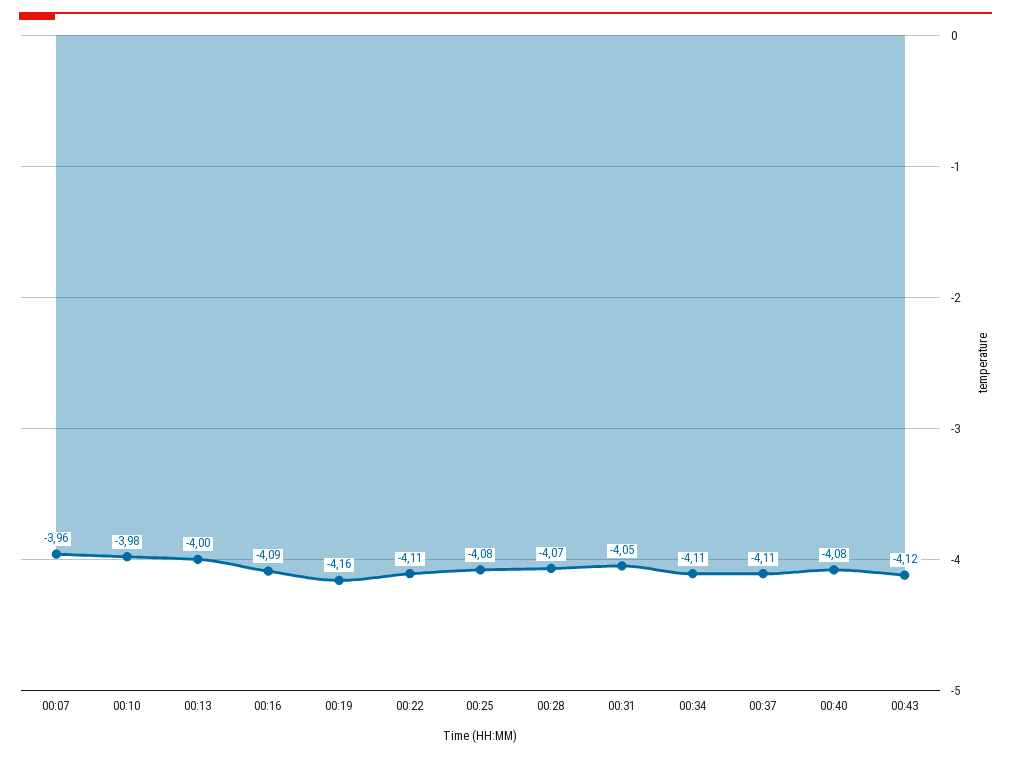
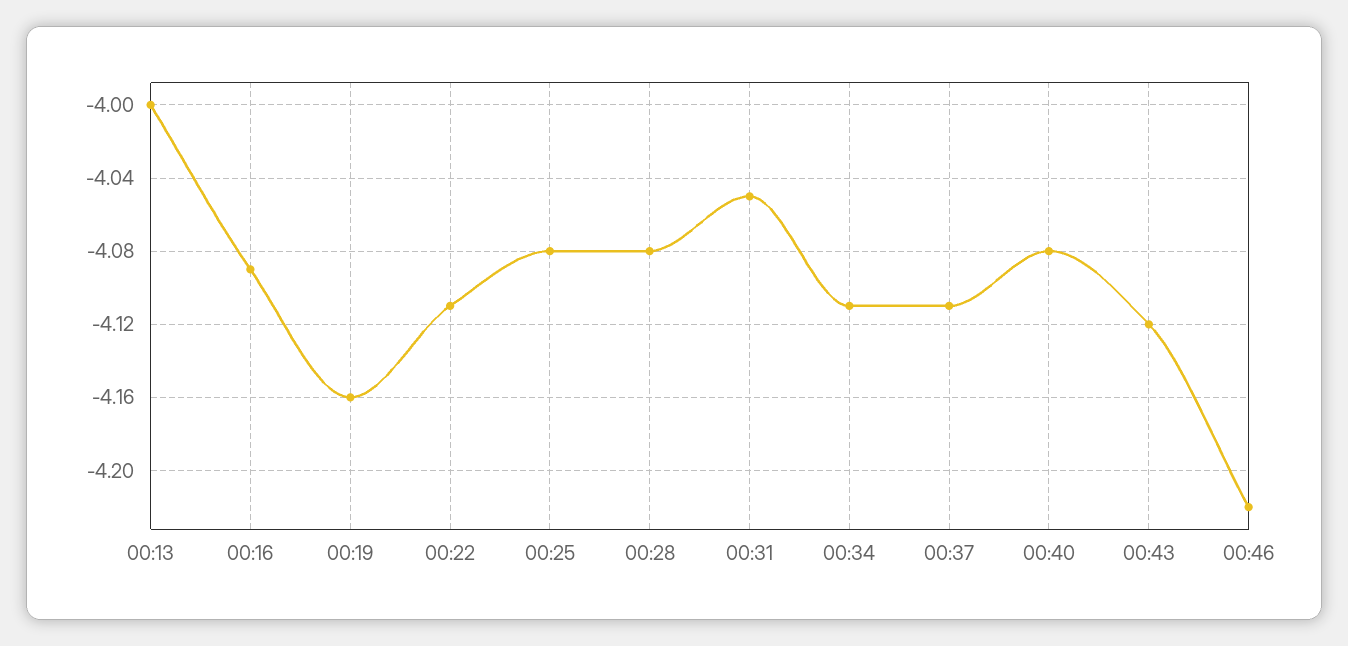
00:07: -3.96 -> none
00:10: -3.98 -> none
00:28: -4.07 -> -4.08
00:46: none -> -4.22

